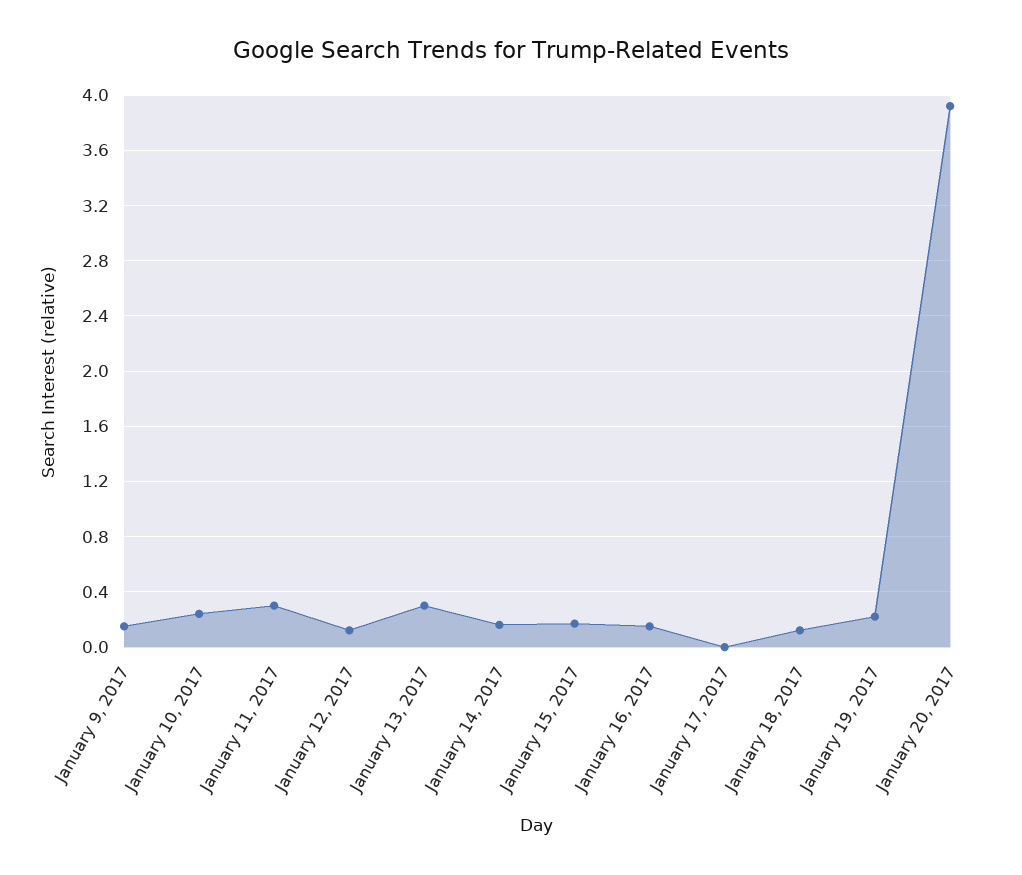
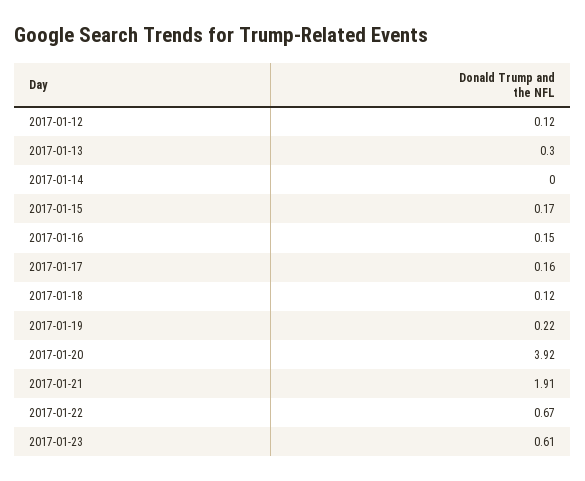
January 9, 2017: 0.15 -> none
January 10, 2017: 0.25 -> none
January 11, 2017: 0.3 -> none
January 14, 2017: 0.15 -> 0
January 17, 2017: 0 -> 0.16
2017-01-21: none -> 1.91
2017-01-22: none -> 0.67
2017-01-23: none -> 0.61

